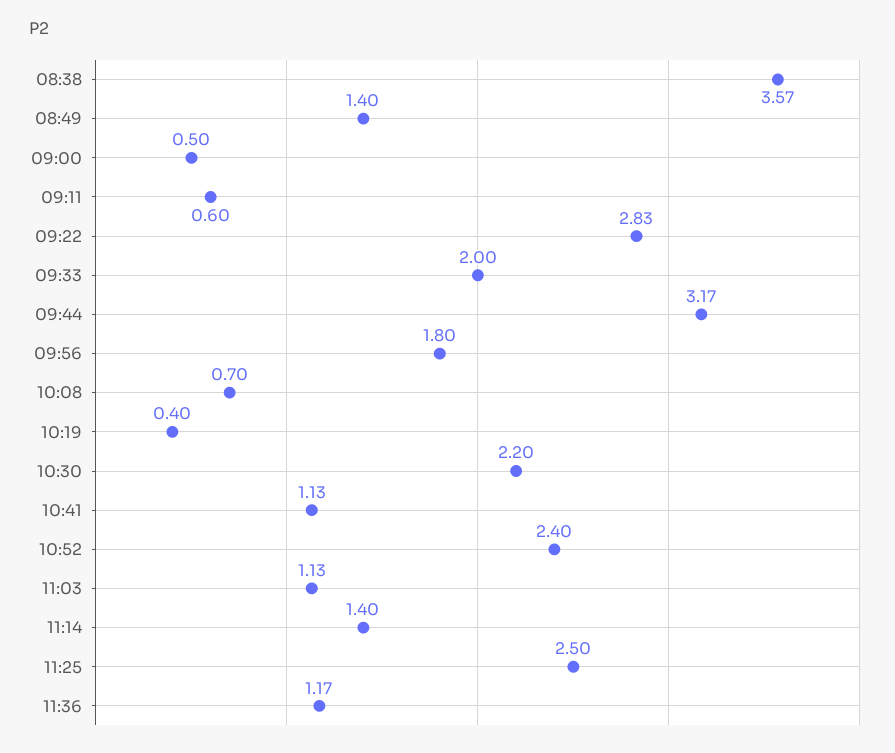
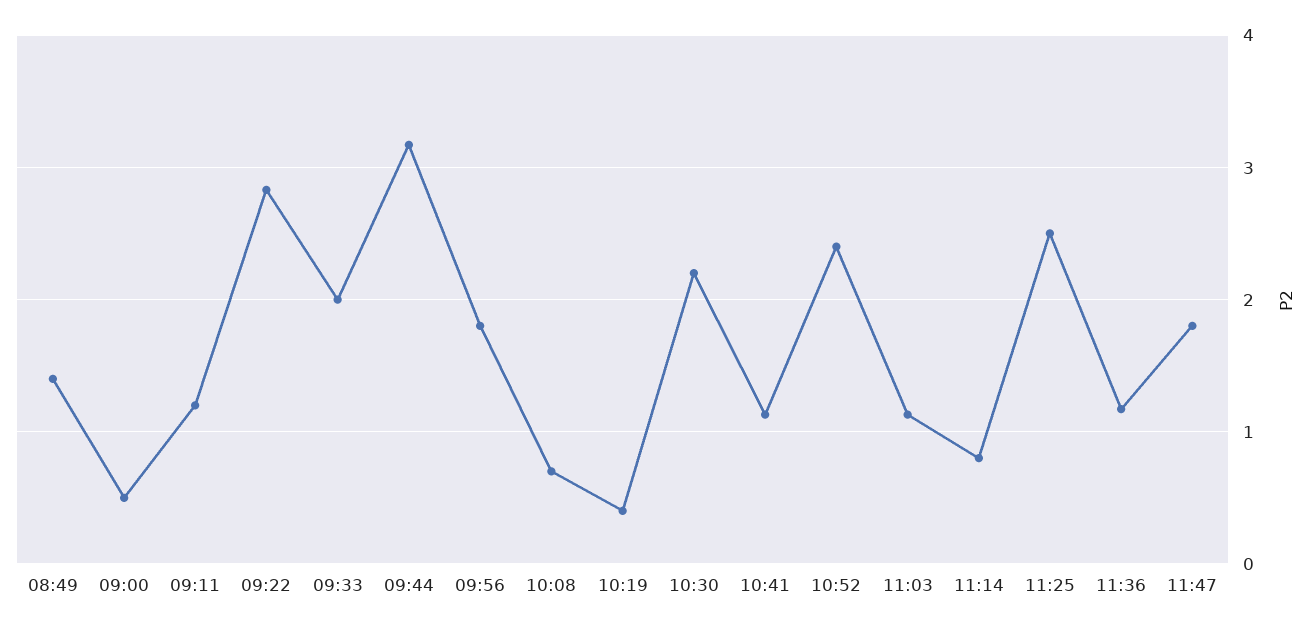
08:38: 3.57 -> none
09:11: 0.6 -> 1.2
11:14: 1.4 -> 0.8
11:47: none -> 1.8

